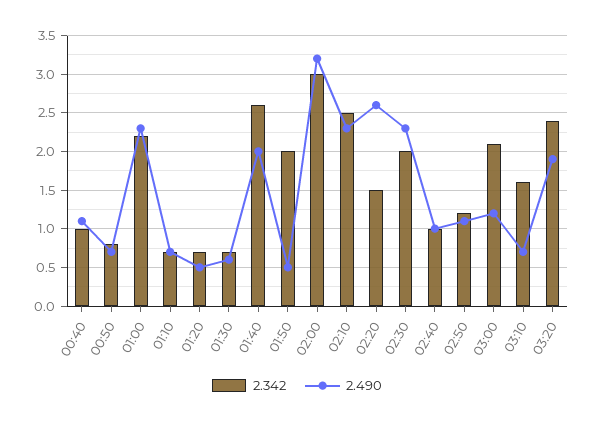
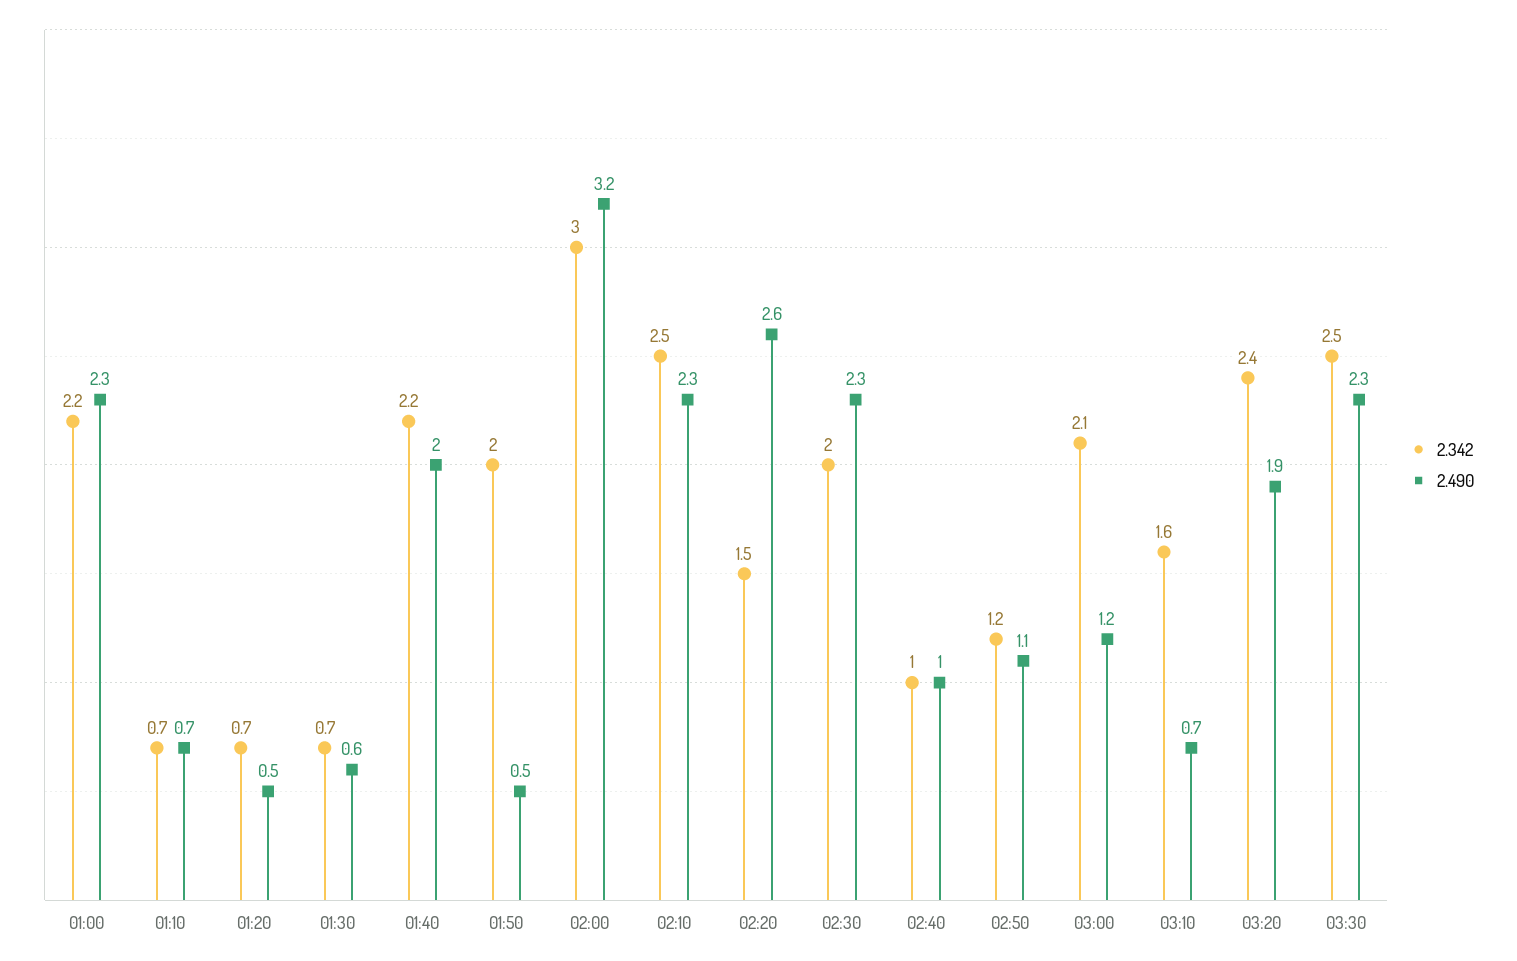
2.342, 00:40: 1 -> none
2.490, 00:40: 1.1 -> none
2.342, 00:50: 0.8 -> none
2.490, 00:50: 0.7 -> none
2.342, 01:40: 2.6 -> 2.2
2.342, 03:30: none -> 2.5
2.490, 03:30: none -> 2.3

